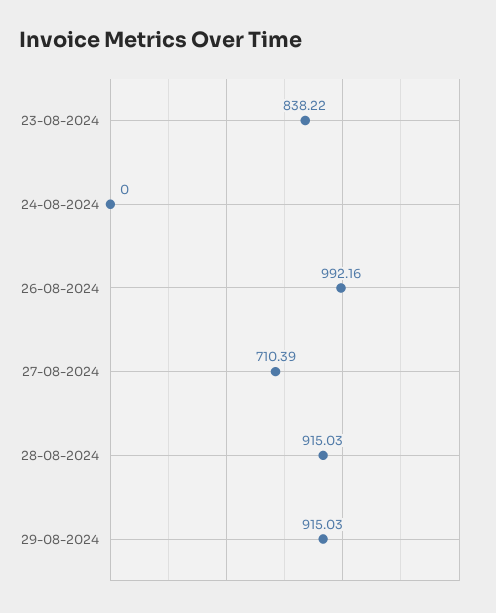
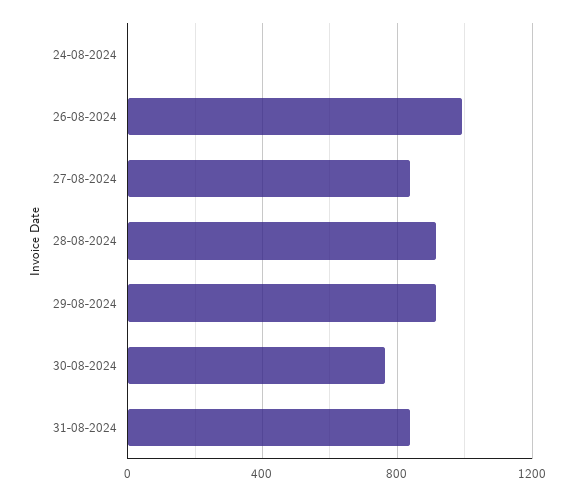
23-08-2024: 838.22 -> none
27-08-2024: 710.39 -> 850
30-08-2024: none -> 750
31-08-2024: none -> 850

